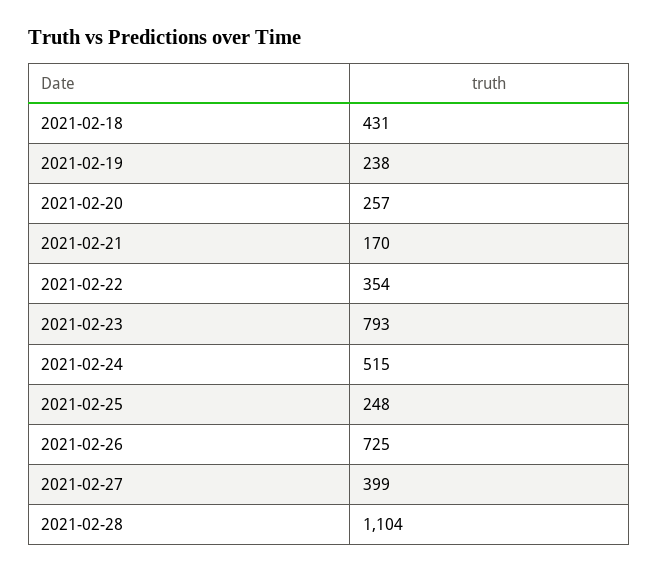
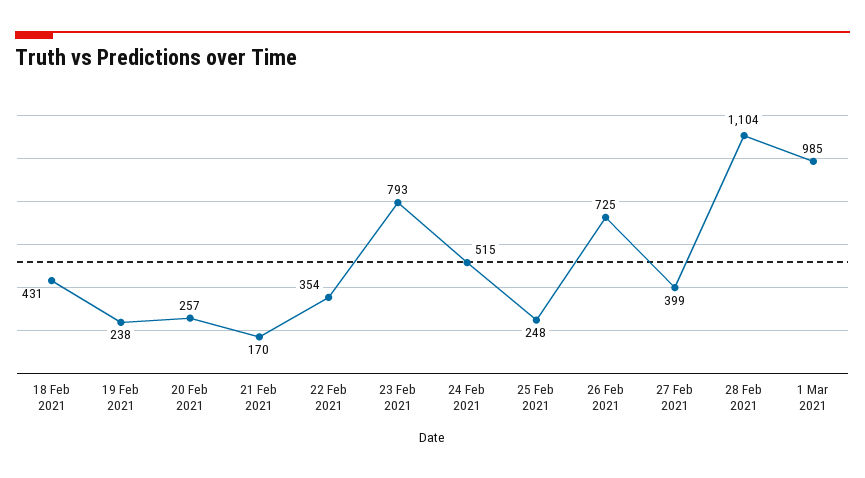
1 Mar 2021: none -> 985

